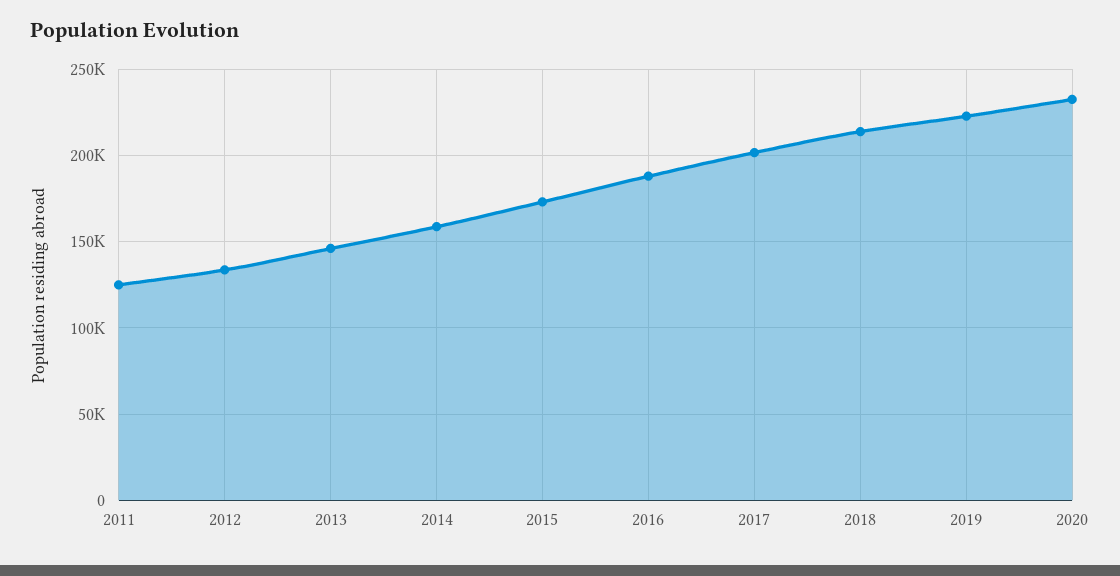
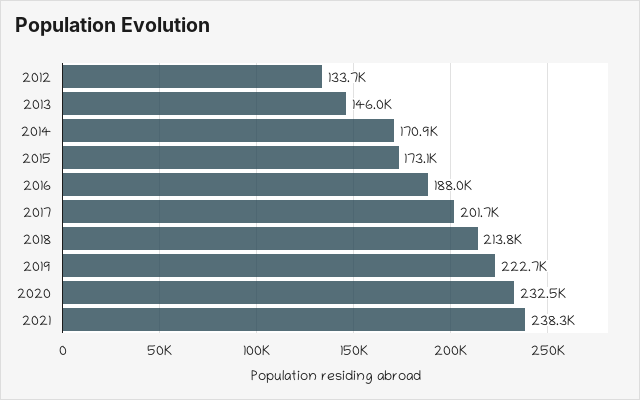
2011: 125000 -> none
2014: 160000 -> 170900
2021: none -> 238300

